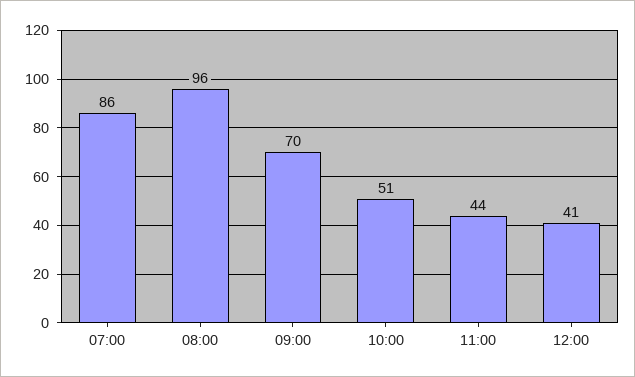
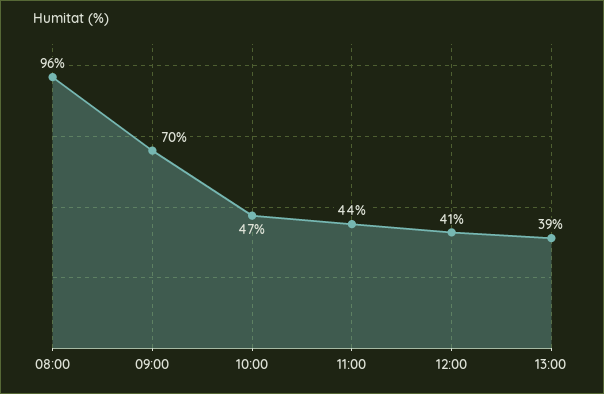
07:00: 86 -> none
10:00: 51 -> 47
13:00: none -> 39

